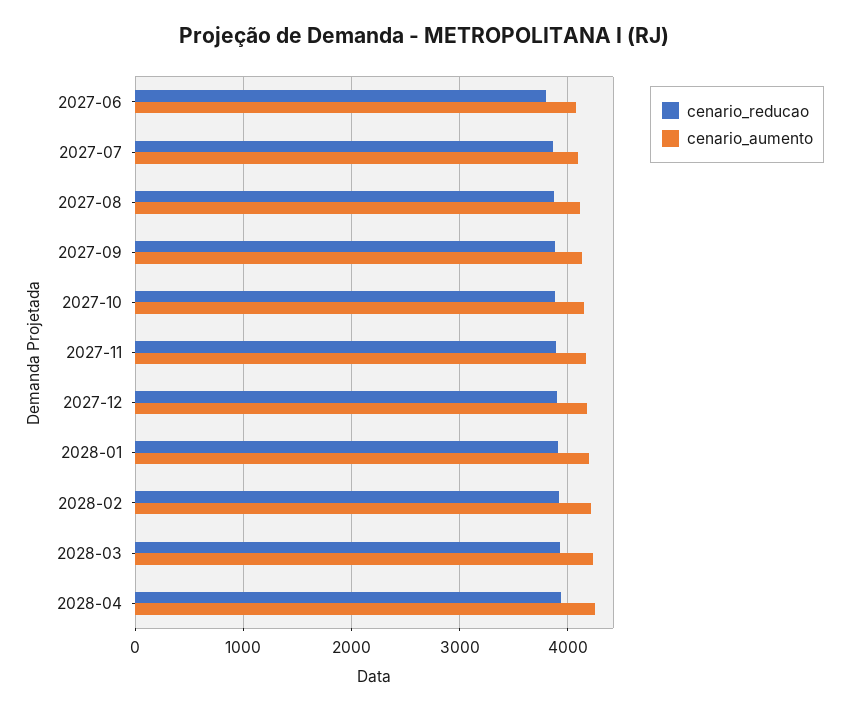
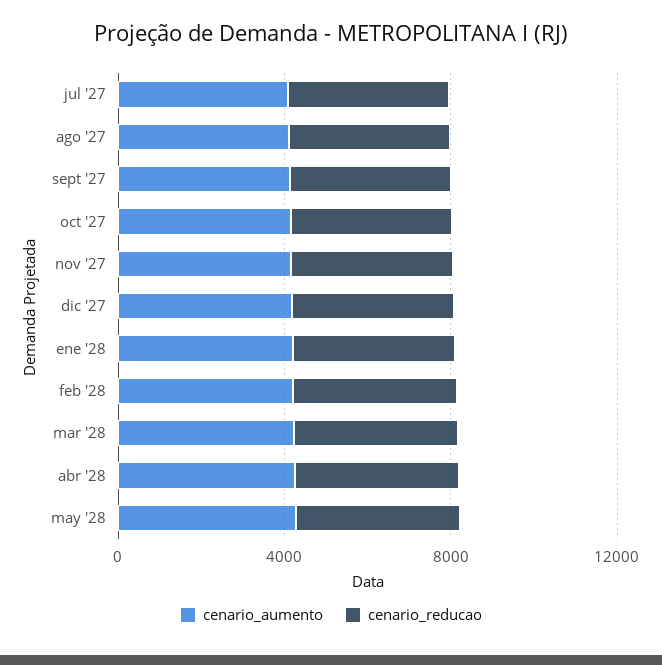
cenario_reducao, 2027-06: 3800 -> none
cenario_aumento, 2027-06: 4100 -> none
cenario_aumento, may '28: none -> 4000
cenario_reducao, may '28: none -> 4000

